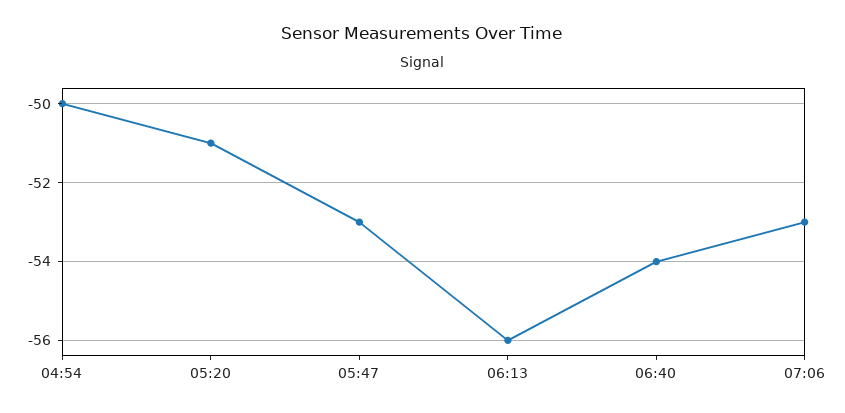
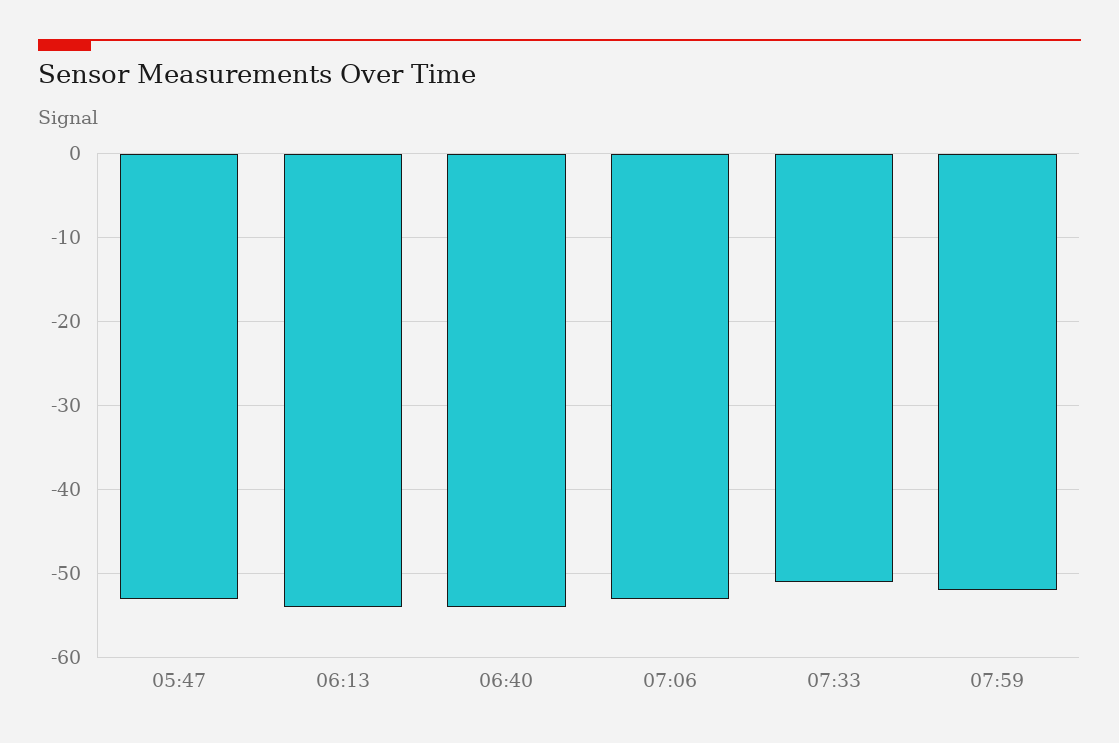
04:54: -50 -> none
05:20: -51 -> none
06:13: -56 -> -54
07:33: none -> -51
07:59: none -> -52

